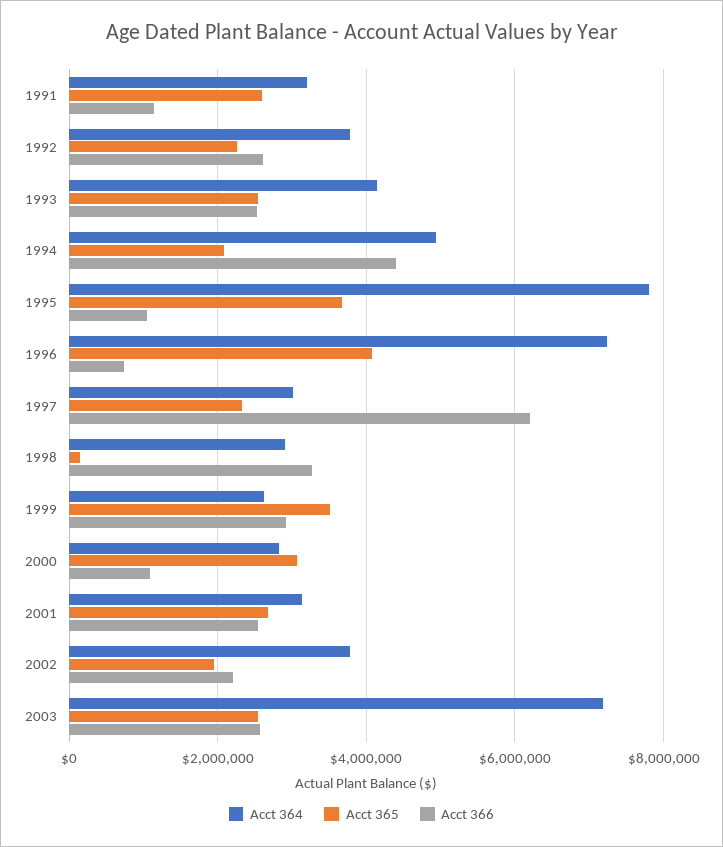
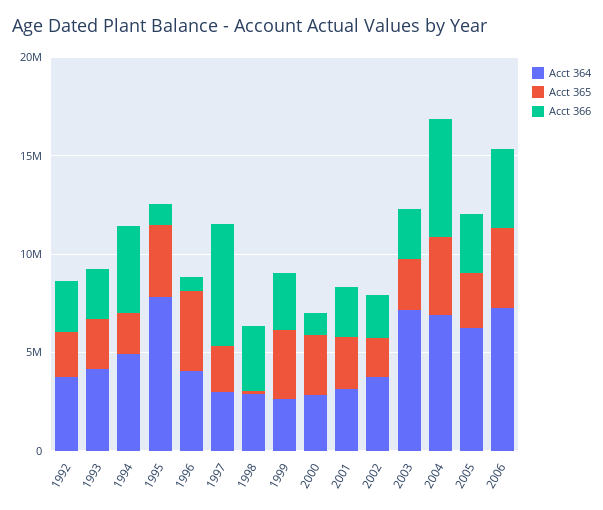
Acct 364, 1991: 3200000 -> none
Acct 365, 1991: 2600000 -> none
Acct 366, 1991: 1200000 -> none
Acct 364, 1996: 7200000 -> 4000000
Acct 364, 2004: none -> 7000000
Acct 365, 2004: none -> 4000000
Acct 366, 2004: none -> 6000000
Acct 364, 2005: none -> 6000000
Acct 365, 2005: none -> 3000000
Acct 366, 2005: none -> 3000000
Acct 364, 2006: none -> 7000000
Acct 365, 2006: none -> 4000000
Acct 366, 2006: none -> 4000000

